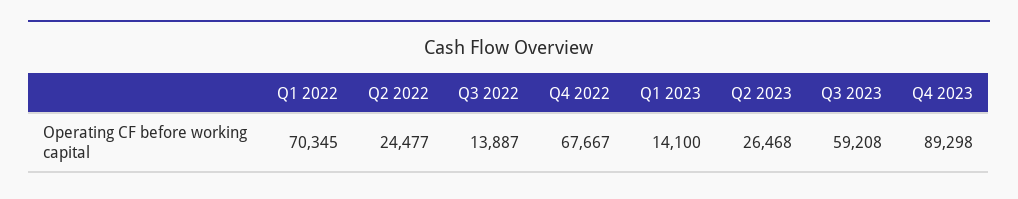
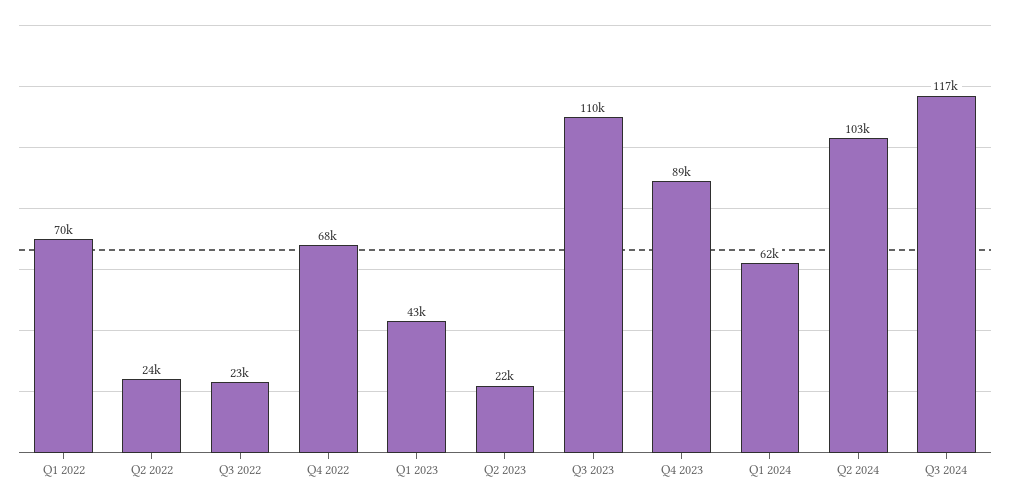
Q3 2022: 13887 -> 23000
Q1 2023: 14100 -> 43000
Q2 2023: 26468 -> 22000
Q3 2023: 59208 -> 110000
Q1 2024: none -> 62000
Q2 2024: none -> 103000
Q3 2024: none -> 117000

